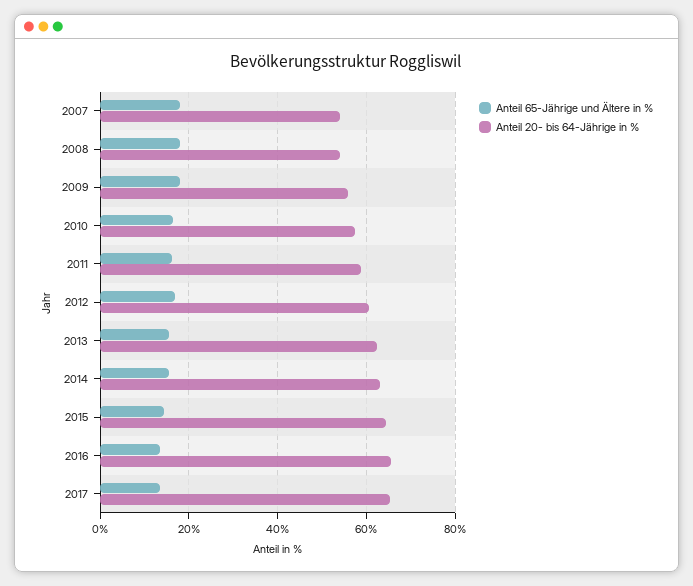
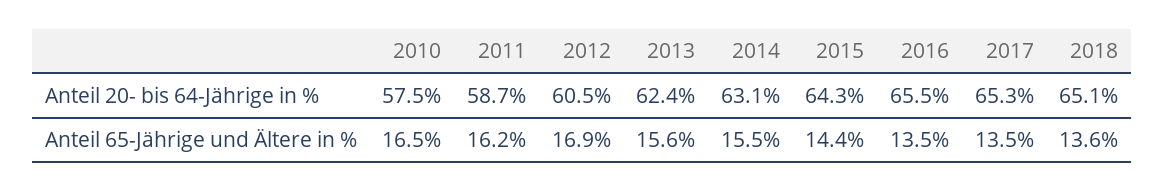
Anteil 65-Jährige und Ältere in %, 2007: 18 -> none
Anteil 20- bis 64-Jährige in %, 2007: 54 -> none
Anteil 65-Jährige und Ältere in %, 2008: 18 -> none
Anteil 20- bis 64-Jährige in %, 2008: 54 -> none
Anteil 65-Jährige und Ältere in %, 2009: 18 -> none
Anteil 20- bis 64-Jährige in %, 2009: 56 -> none
Anteil 20- bis 64-Jährige in %, 2018: none -> 65.1
Anteil 65-Jährige und Ältere in %, 2018: none -> 13.6

